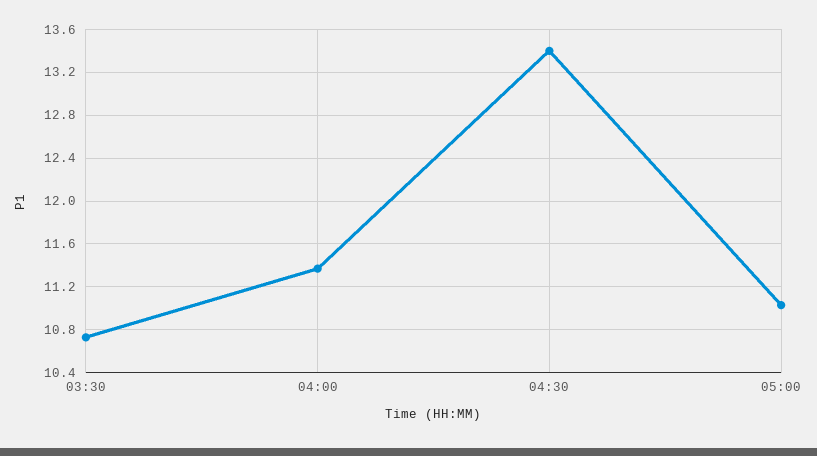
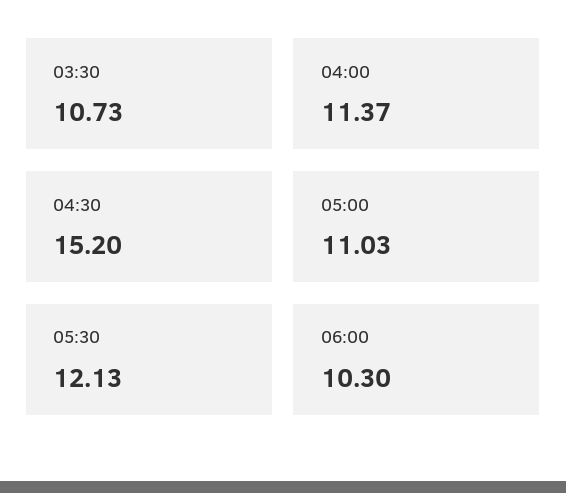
04:30: 13.4 -> 15.2
05:30: none -> 12.13
06:00: none -> 10.3

